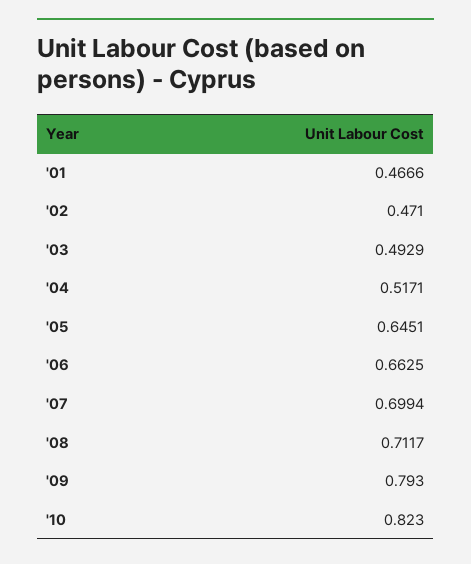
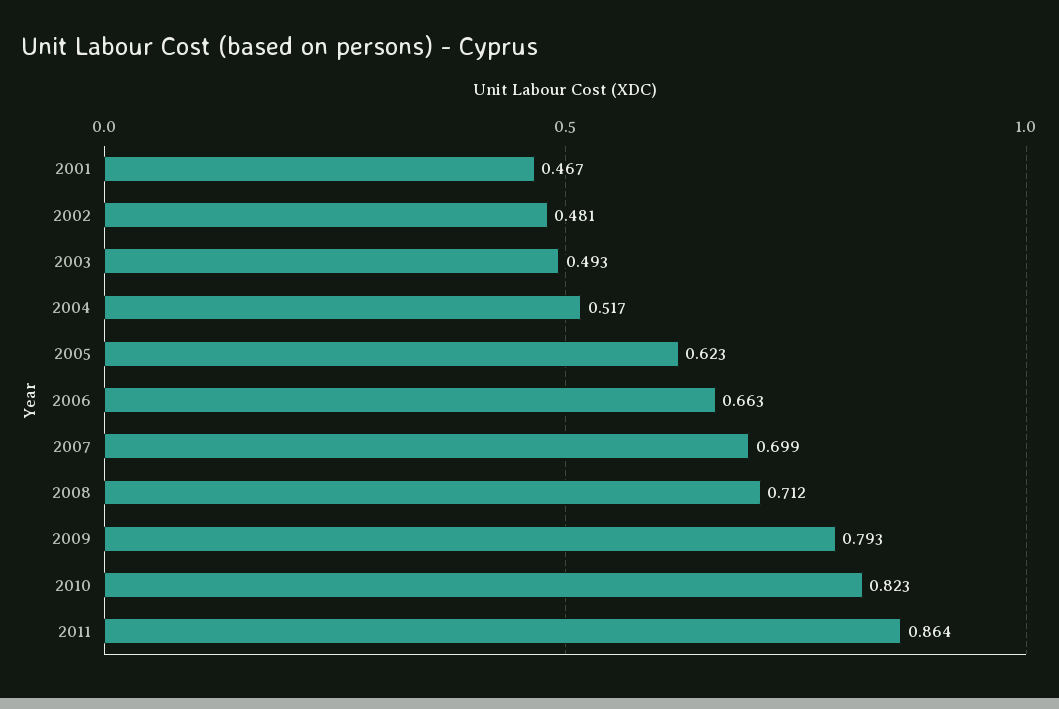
'02: 0.471 -> 0.481
'05: 0.6451 -> 0.623
2011: none -> 0.864

